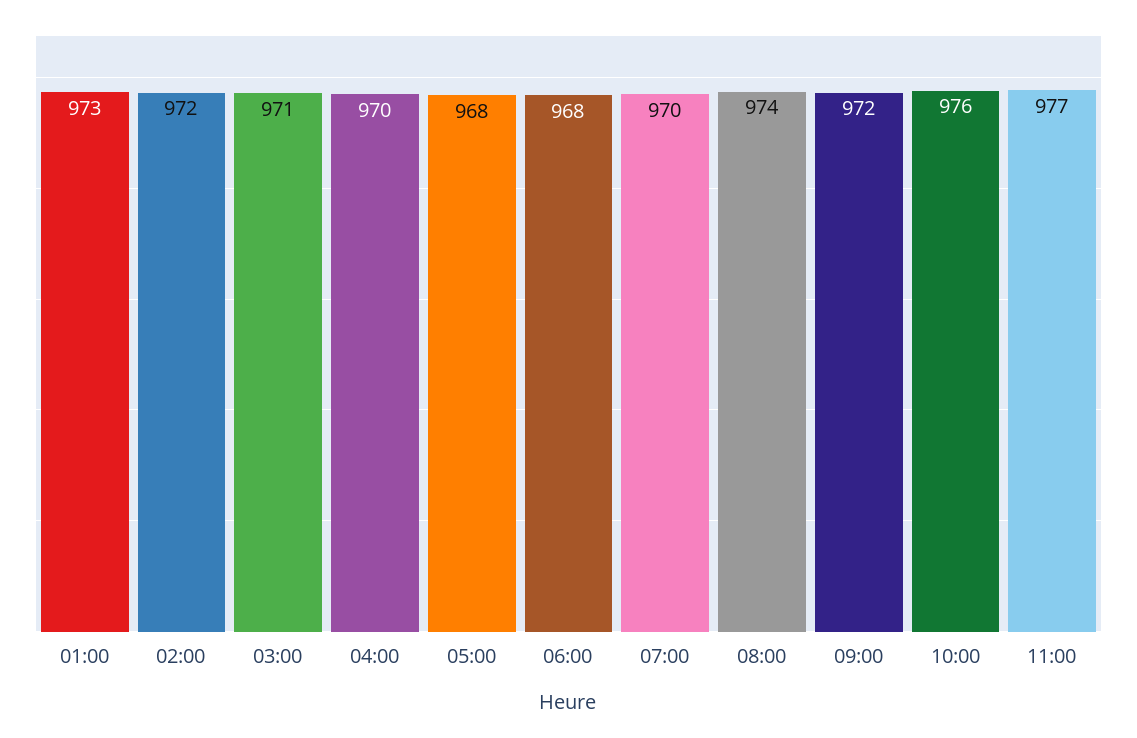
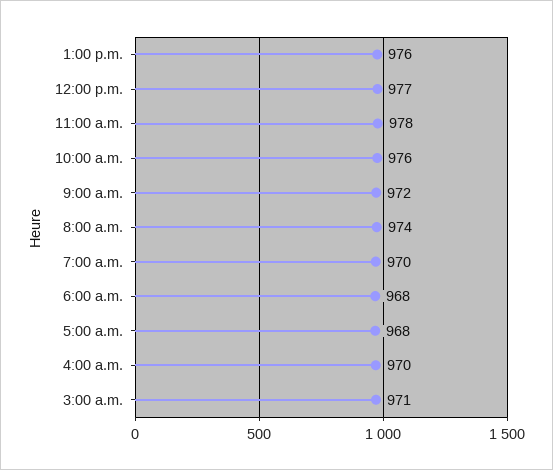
01:00: 973 -> none
02:00: 972 -> none
11:00: 977 -> 978
1:00 p.m.: none -> 976
12:00 p.m.: none -> 977

